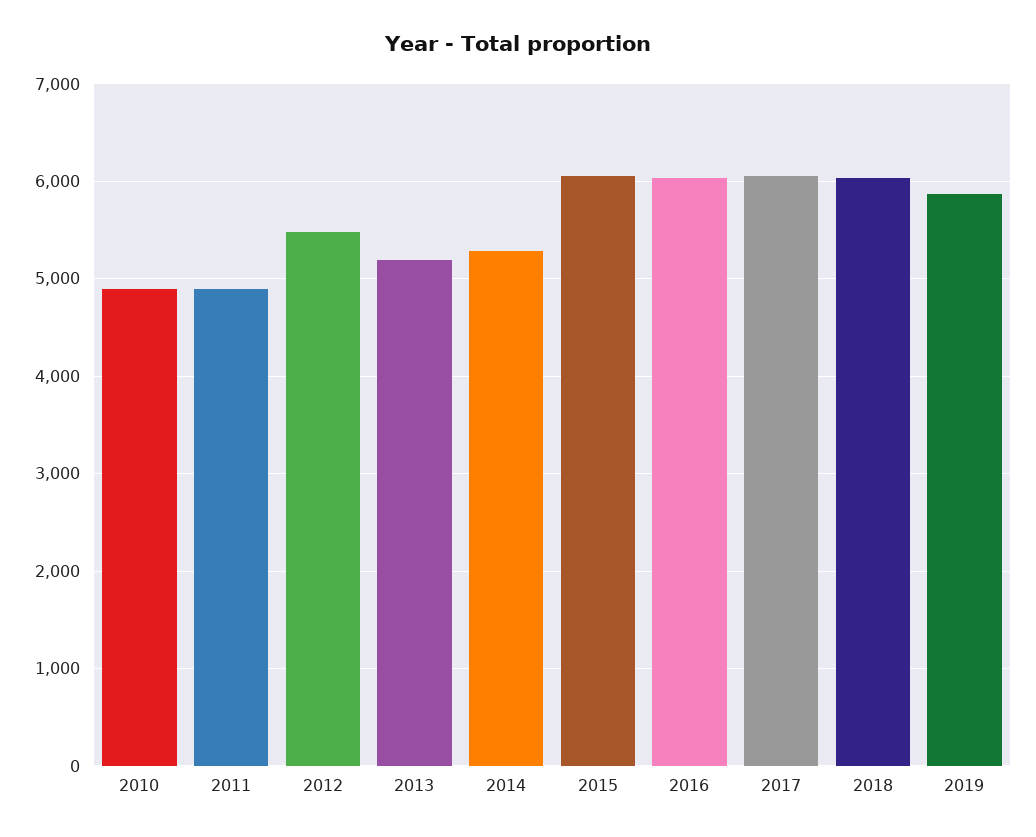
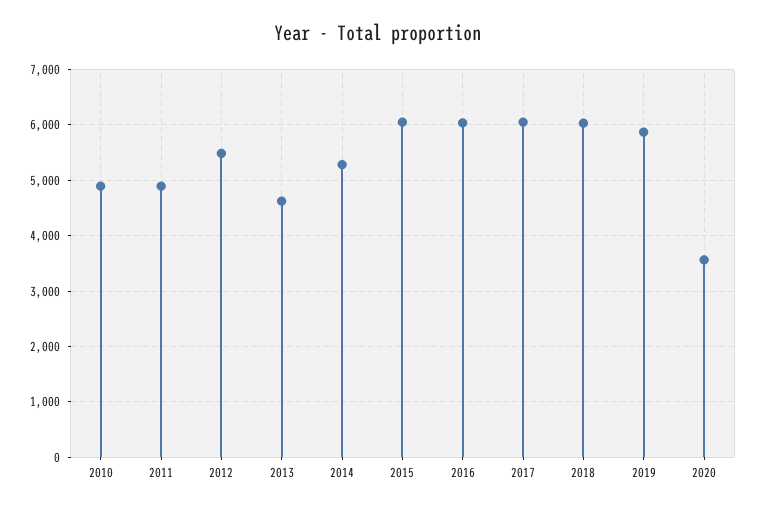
2013: 5200 -> 4600
2020: none -> 3600

